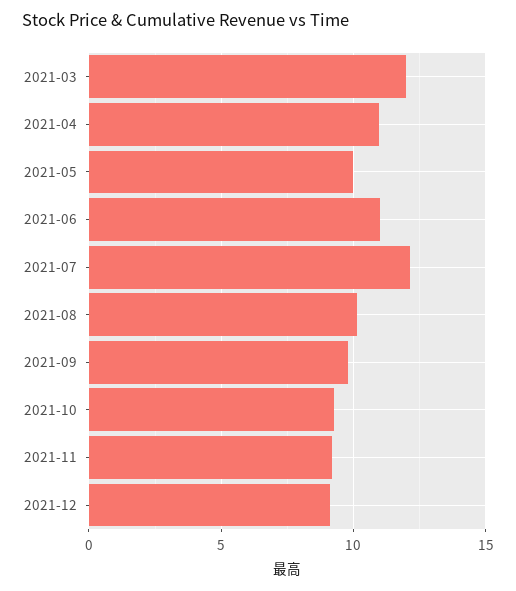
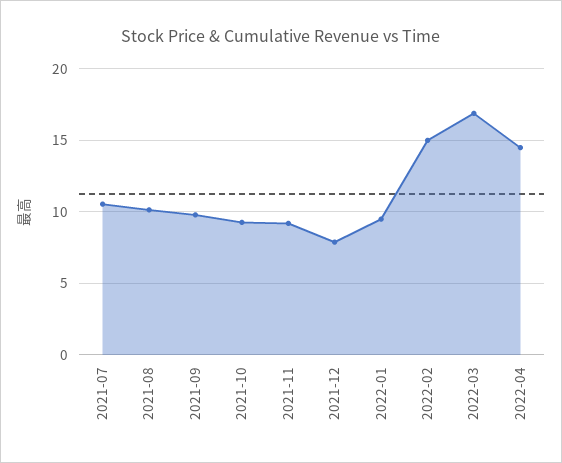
2021-03: 12 -> none
2021-04: 11 -> none
2021-05: 10 -> none
2021-06: 11 -> none
2021-07: 12 -> 10.5
2021-12: 9 -> 8
2022-01: none -> 9.5
2022-02: none -> 15
2022-03: none -> 17
2022-04: none -> 14.5

